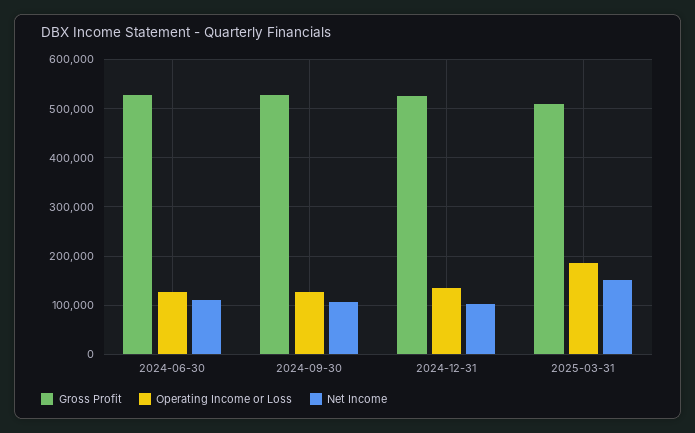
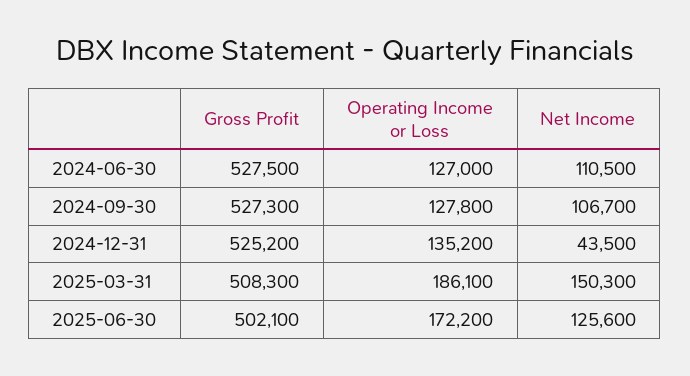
Net Income, 2024-12-31: 100000 -> 43500
Gross Profit, 2025-06-30: none -> 502100
Operating Income or Loss, 2025-06-30: none -> 172200
Net Income, 2025-06-30: none -> 125600

